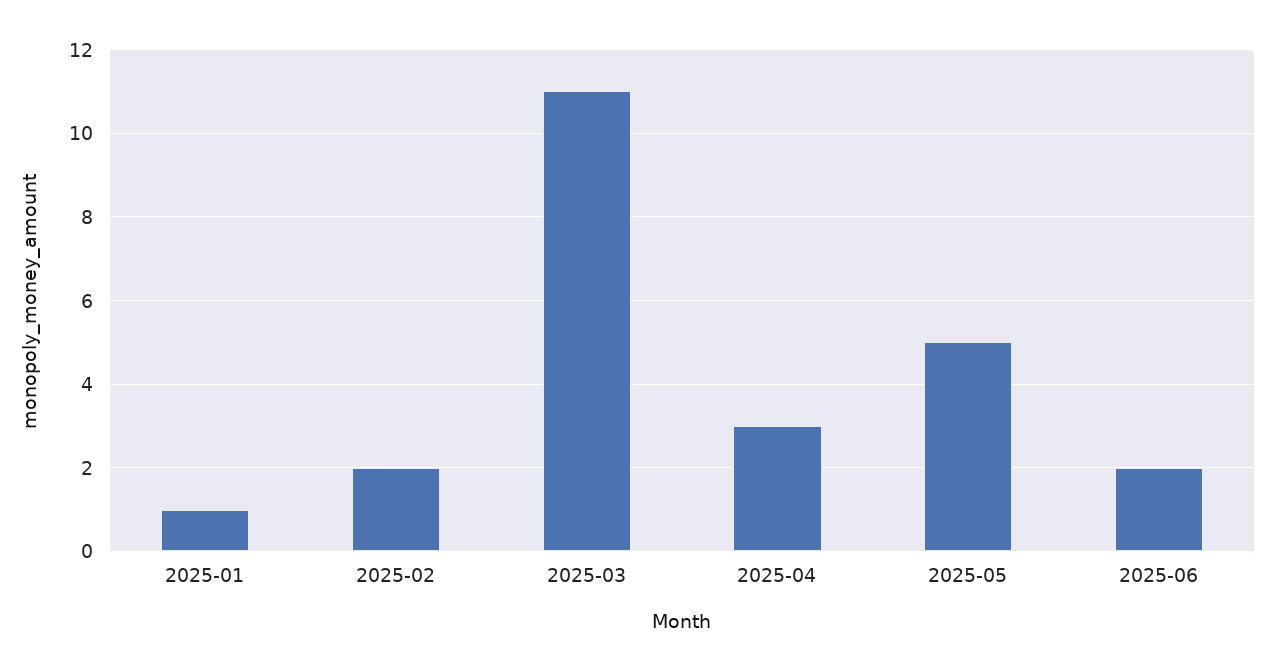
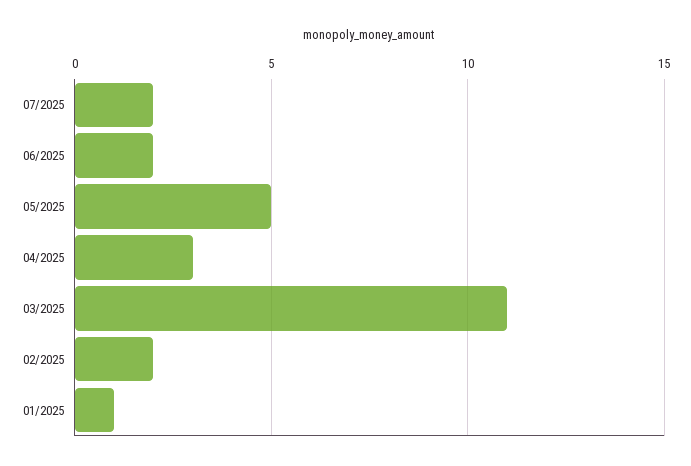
07/2025: none -> 2

